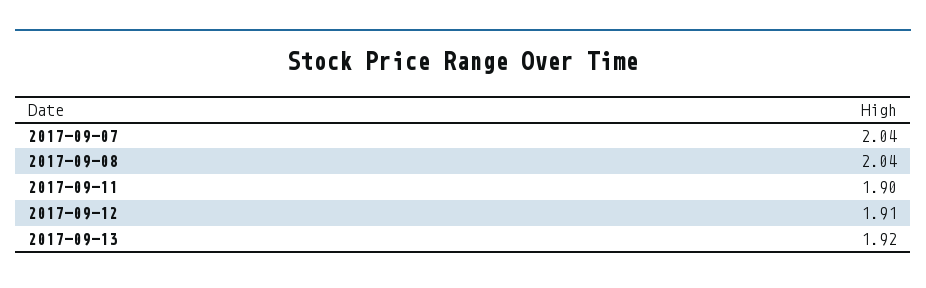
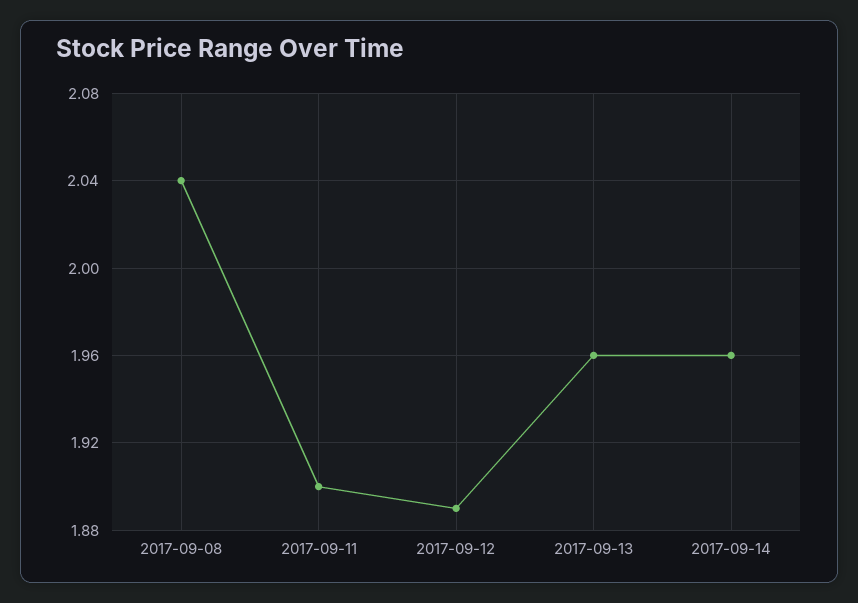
2017-09-07: 2.04 -> none
2017-09-12: 1.91 -> 1.89
2017-09-13: 1.92 -> 1.96
2017-09-14: none -> 1.96

